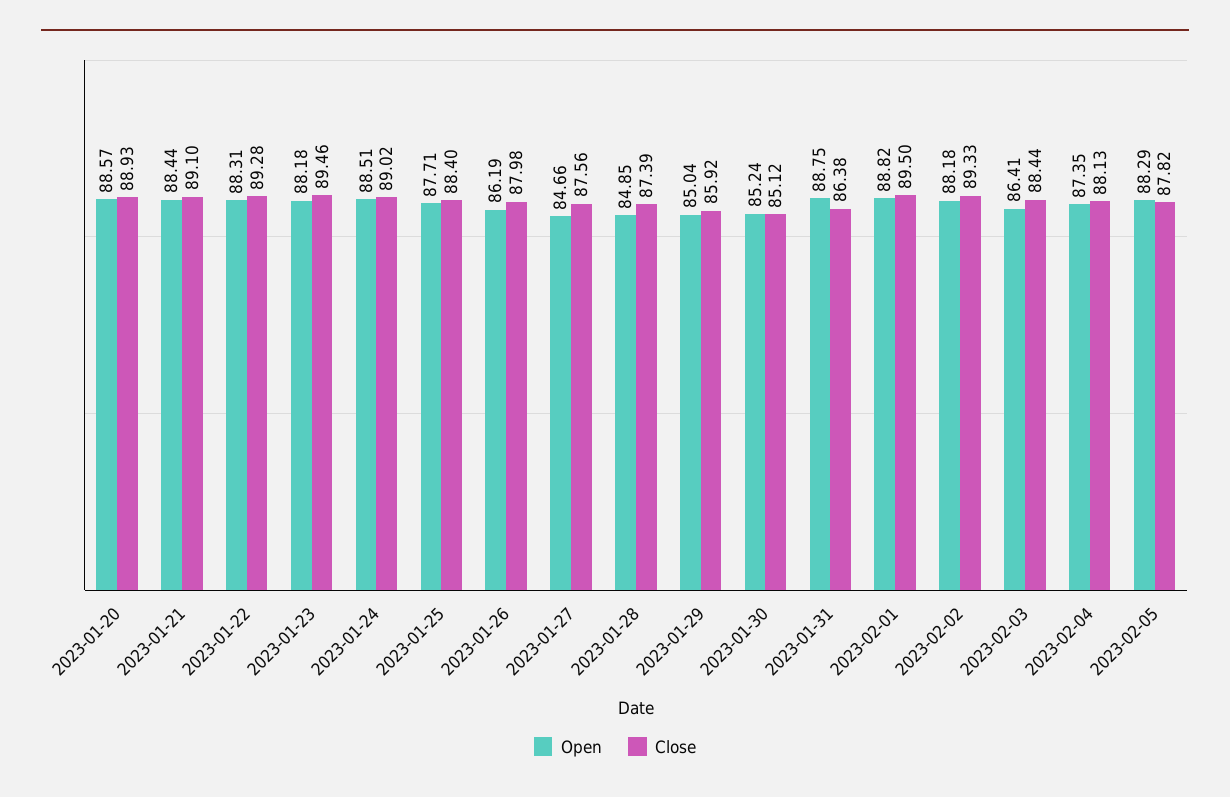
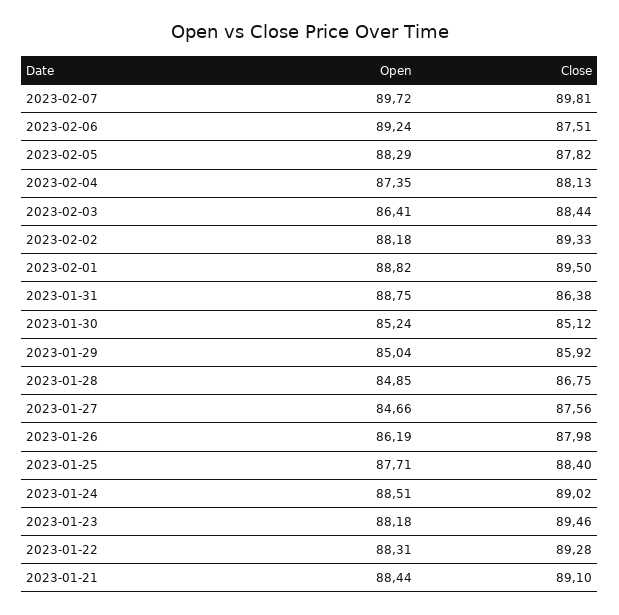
Open, 2023-01-20: 88.57 -> none
Close, 2023-01-20: 88.93 -> none
Close, 2023-01-28: 87.39 -> 86.75
Open, 2023-02-07: none -> 89.72
Close, 2023-02-07: none -> 89.81
Open, 2023-02-06: none -> 89.24
Close, 2023-02-06: none -> 87.51

